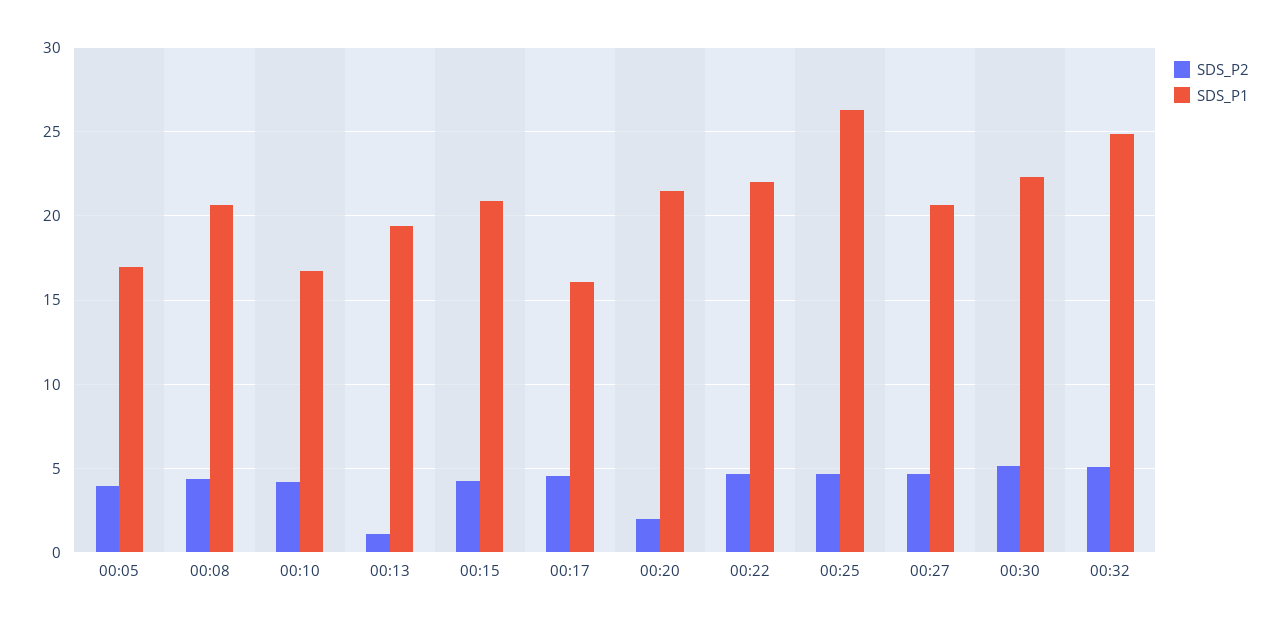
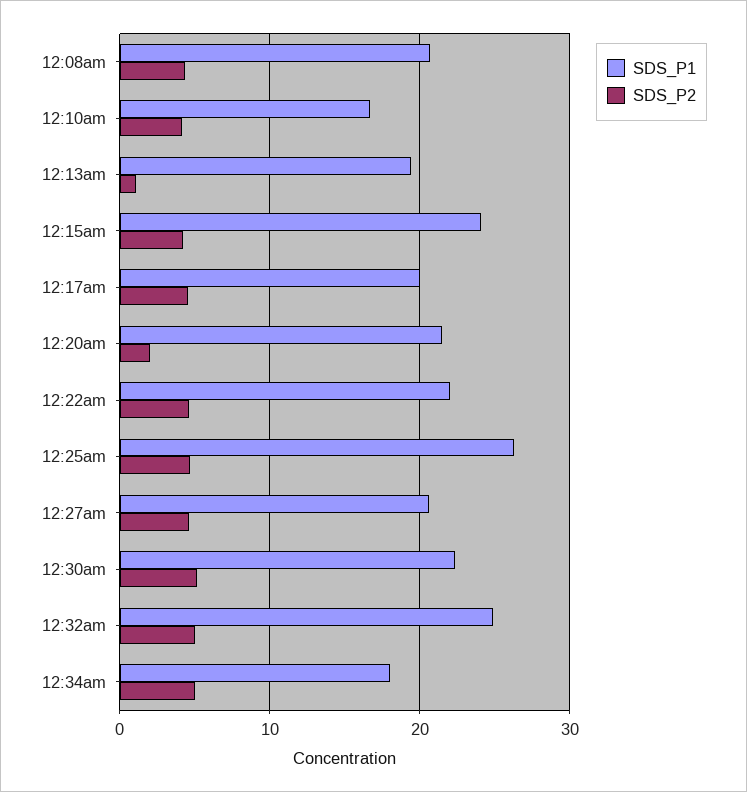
SDS_P2, 00:05: 4 -> none
SDS_P1, 00:05: 17 -> none
SDS_P1, 00:15: 21 -> 24
SDS_P1, 00:17: 16 -> 20
SDS_P1, 12:34am: none -> 18
SDS_P2, 12:34am: none -> 5

